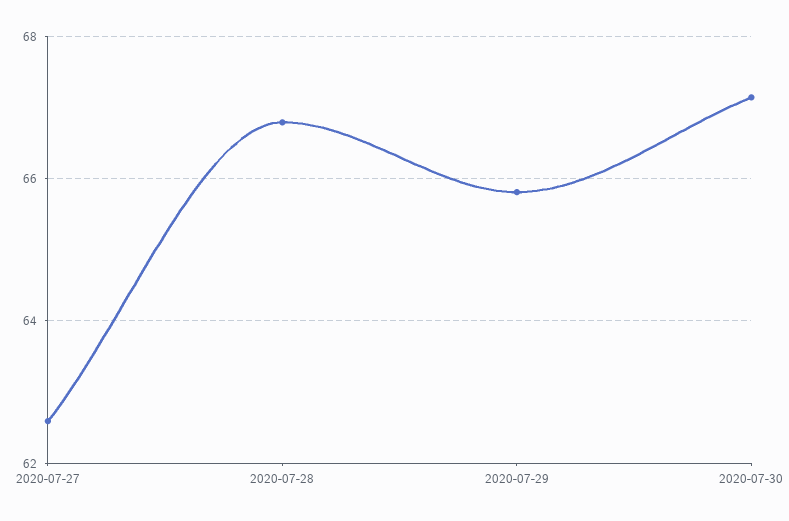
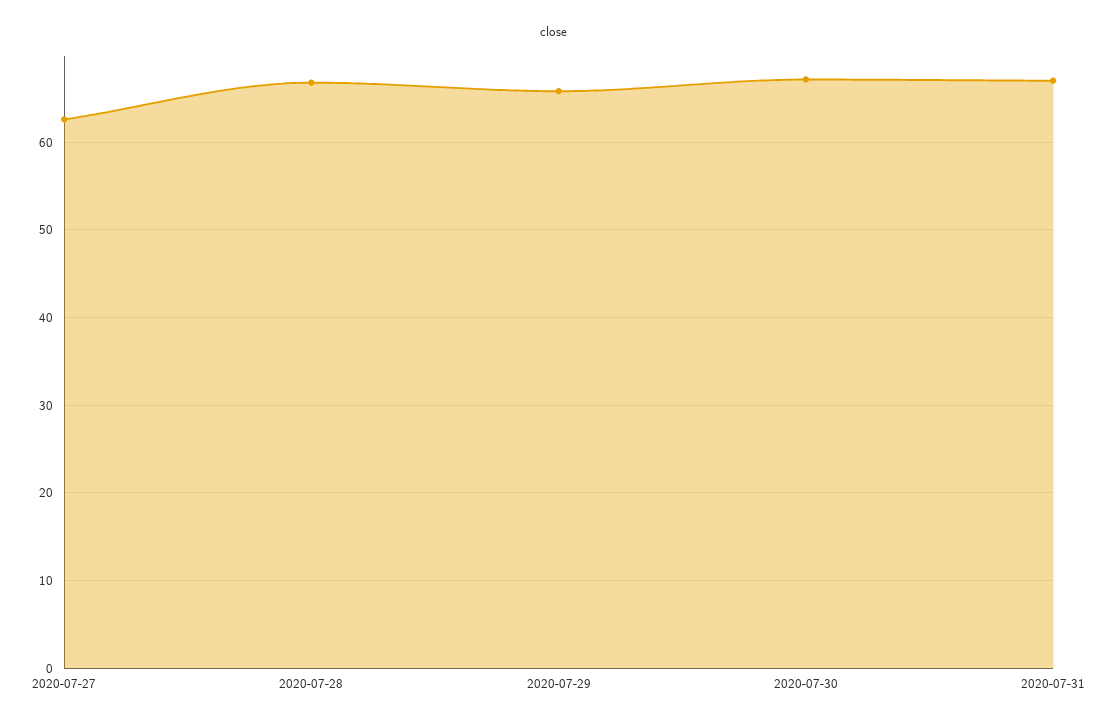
2020-07-31: none -> 67

